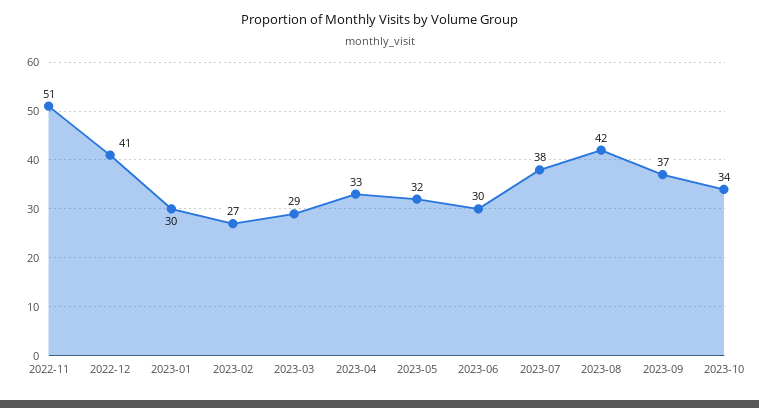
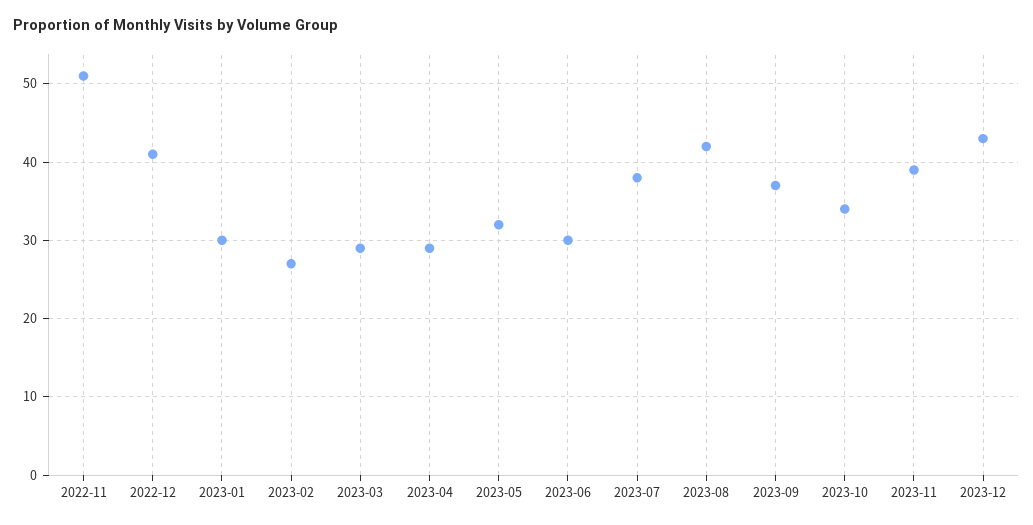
2023-04: 33 -> 29
2023-11: none -> 39
2023-12: none -> 43

